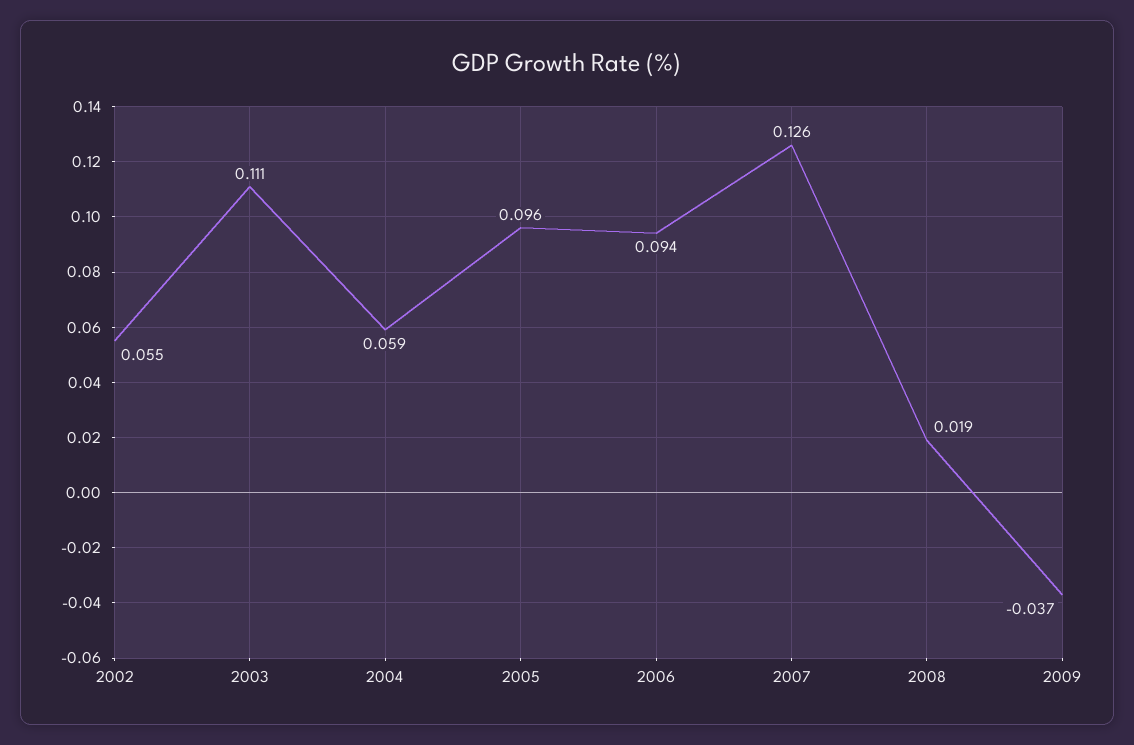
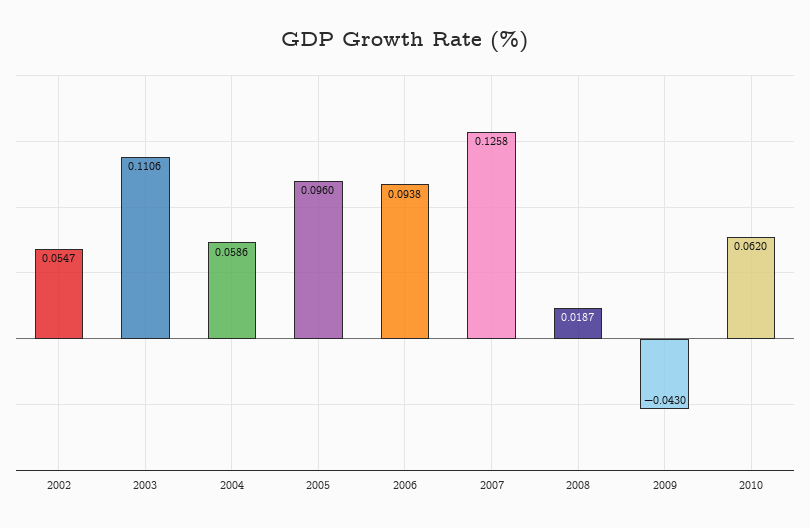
2009: -0.037 -> -0.043
2010: none -> 0.062

